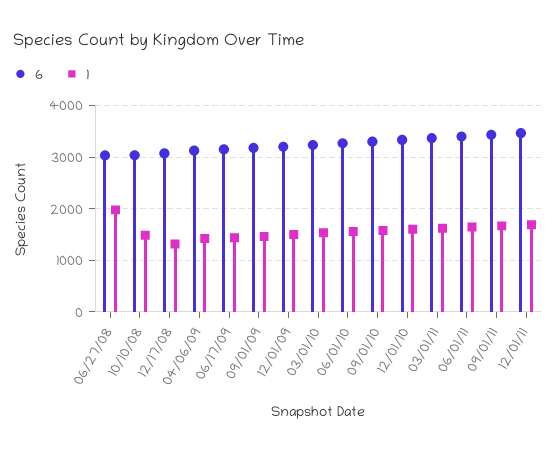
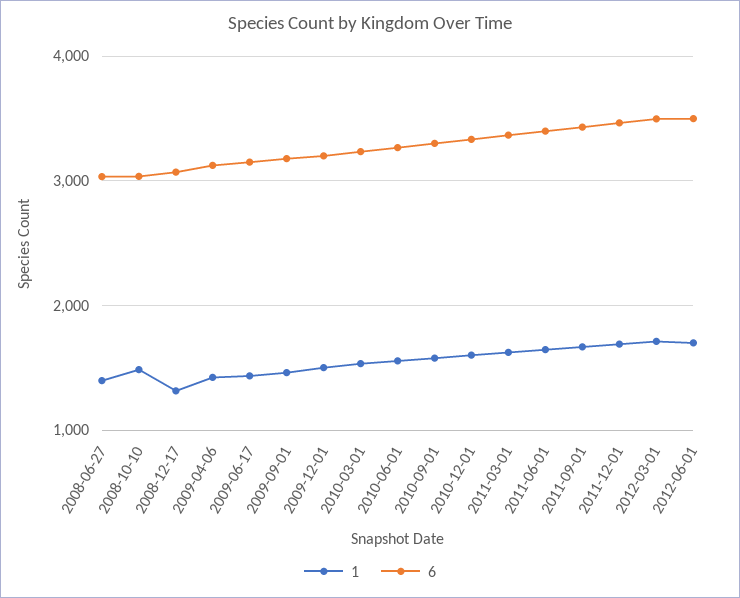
1, 06/27/08: 2000 -> 1400
1, 2012-03-01: none -> 1700
6, 2012-03-01: none -> 3500
1, 2012-06-01: none -> 1700
6, 2012-06-01: none -> 3500

